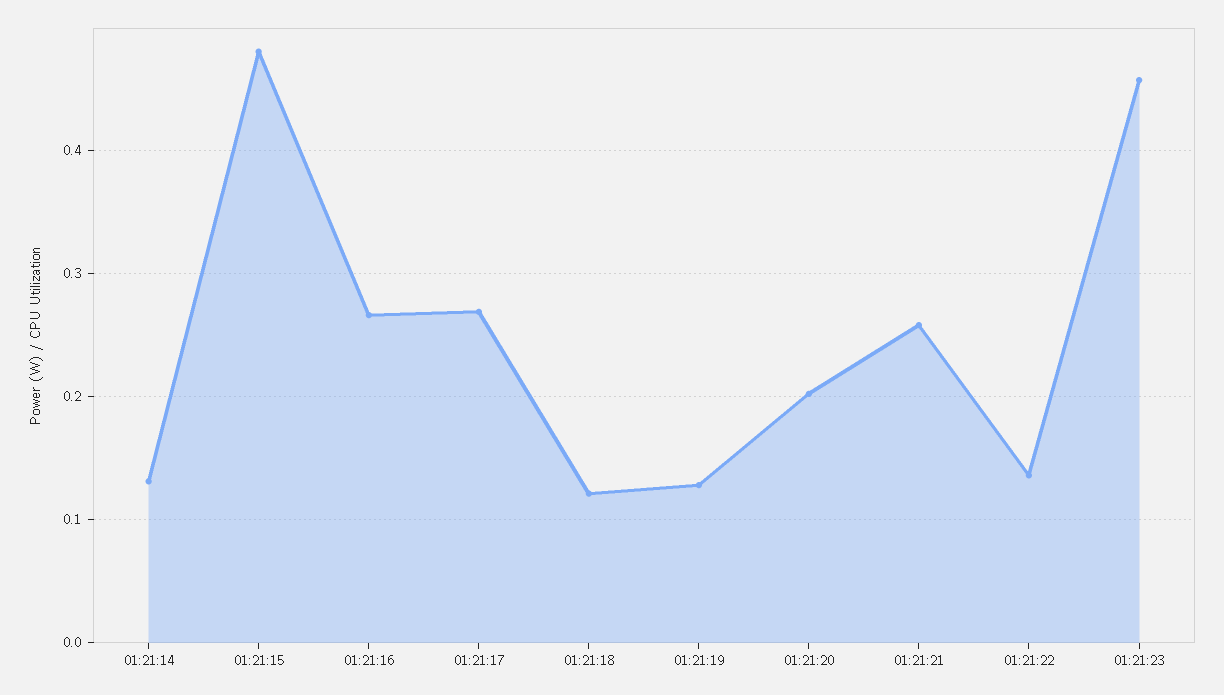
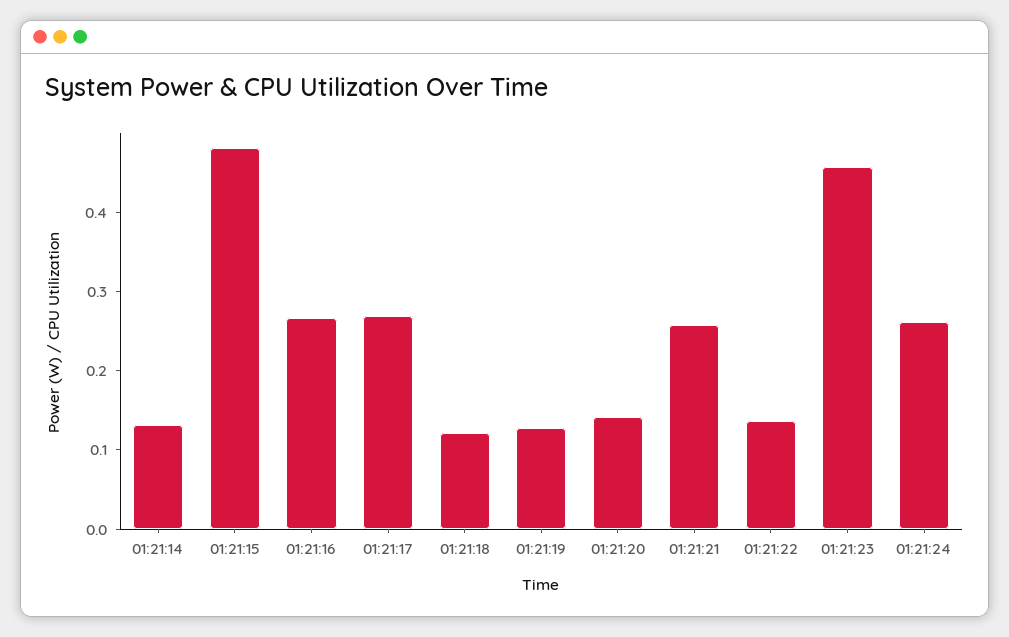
01:21:20: 0.2 -> 0.14
01:21:24: none -> 0.26

